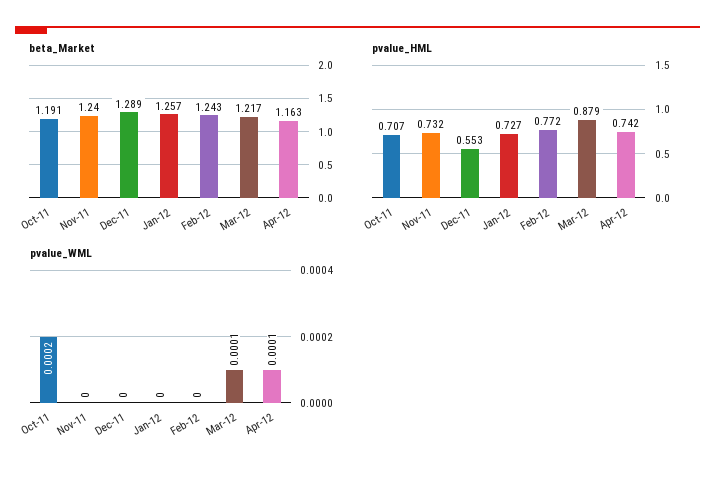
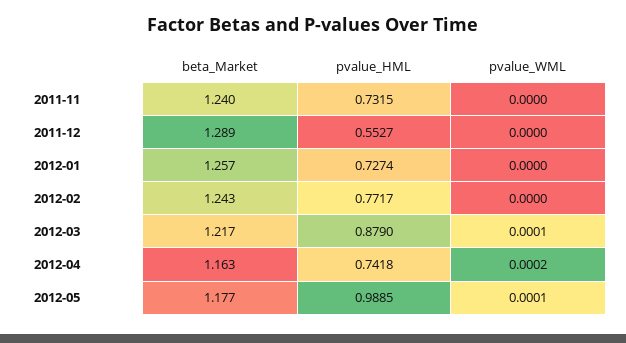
beta_Market, Oct-11: 1.191 -> none
pvalue_HML, Oct-11: 0.707 -> none
pvalue_WML, Oct-11: 0.0002 -> none
pvalue_WML, Apr-12: 0.0001 -> 0.0002
beta_Market, 2012-05: none -> 1.177
pvalue_HML, 2012-05: none -> 0.9885
pvalue_WML, 2012-05: none -> 0.0001

